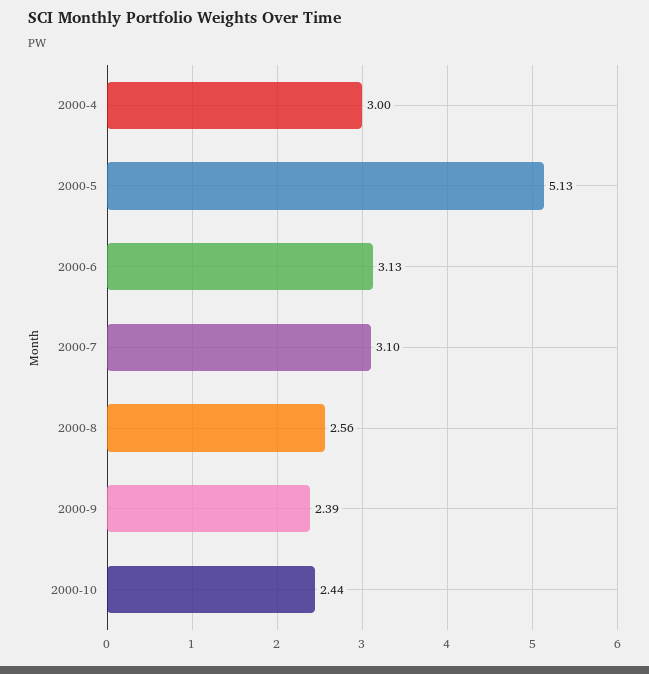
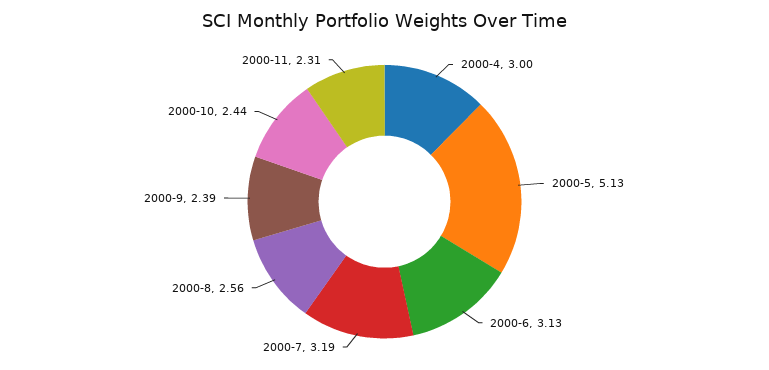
2000-7: 3.1 -> 3.19
2000-11: none -> 2.31

